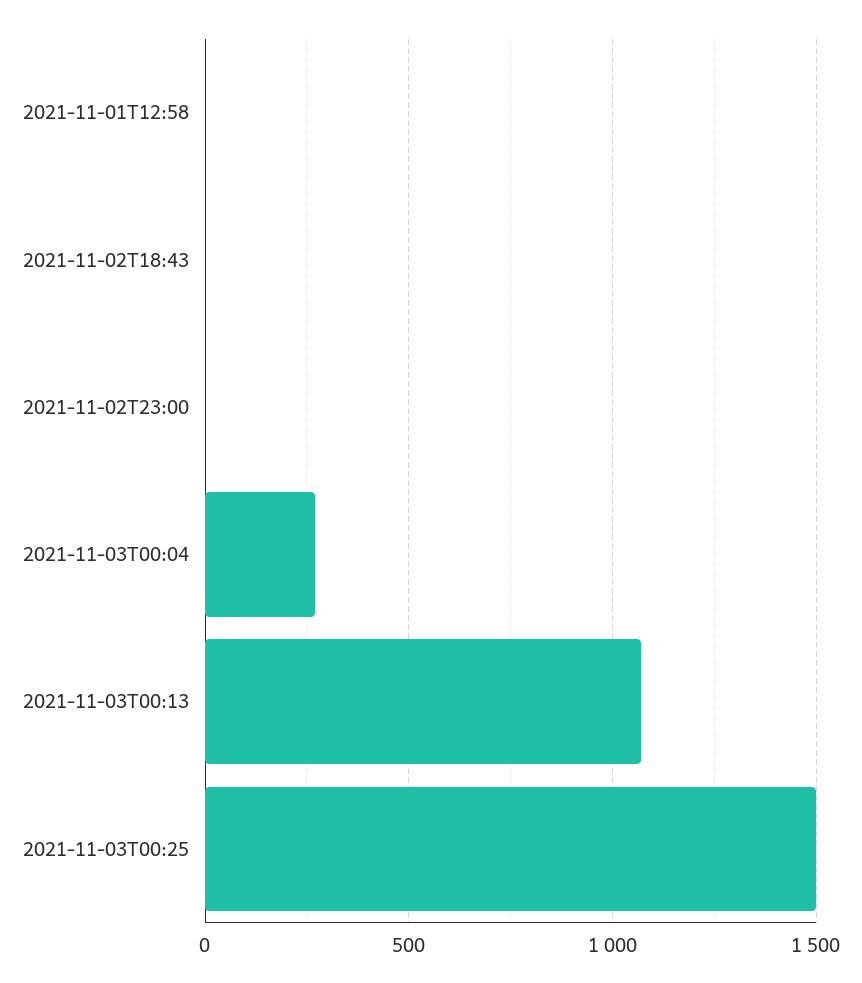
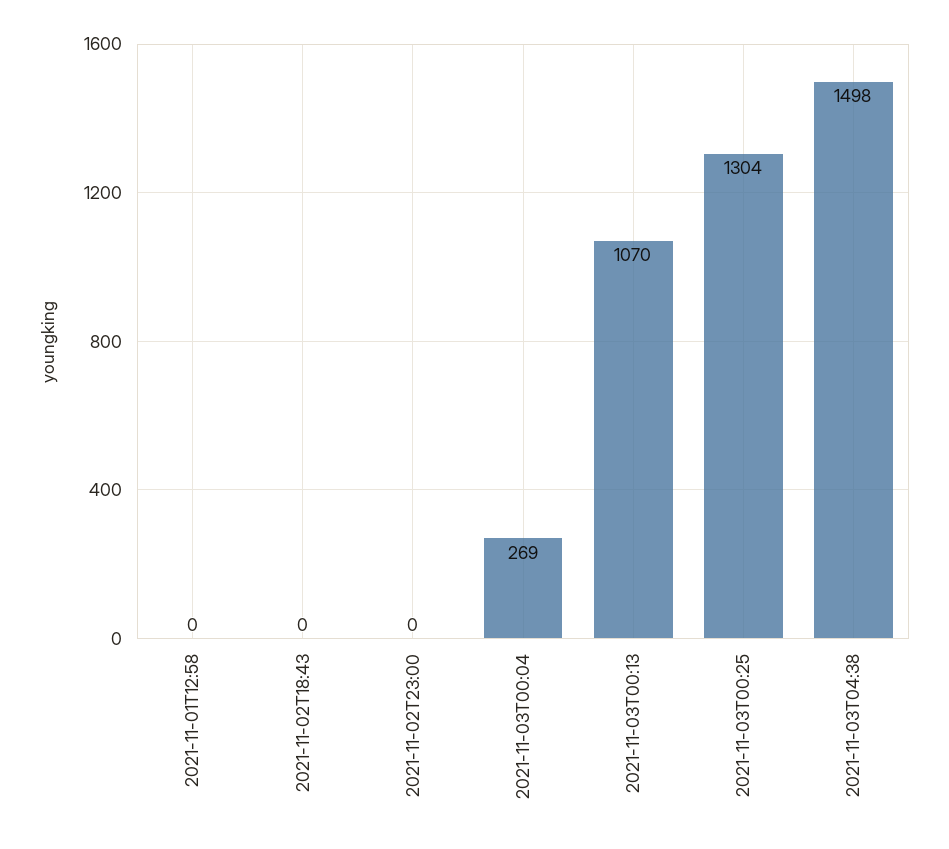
2021-11-03T00:25: 1500 -> 1304
2021-11-03T04:38: none -> 1498

